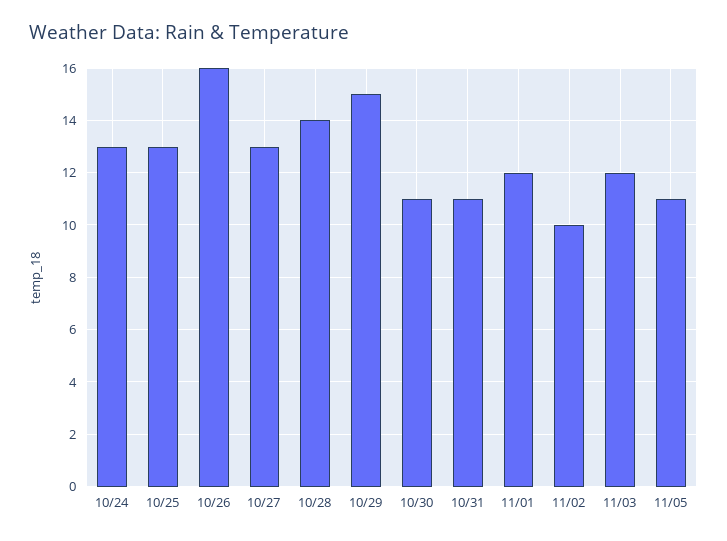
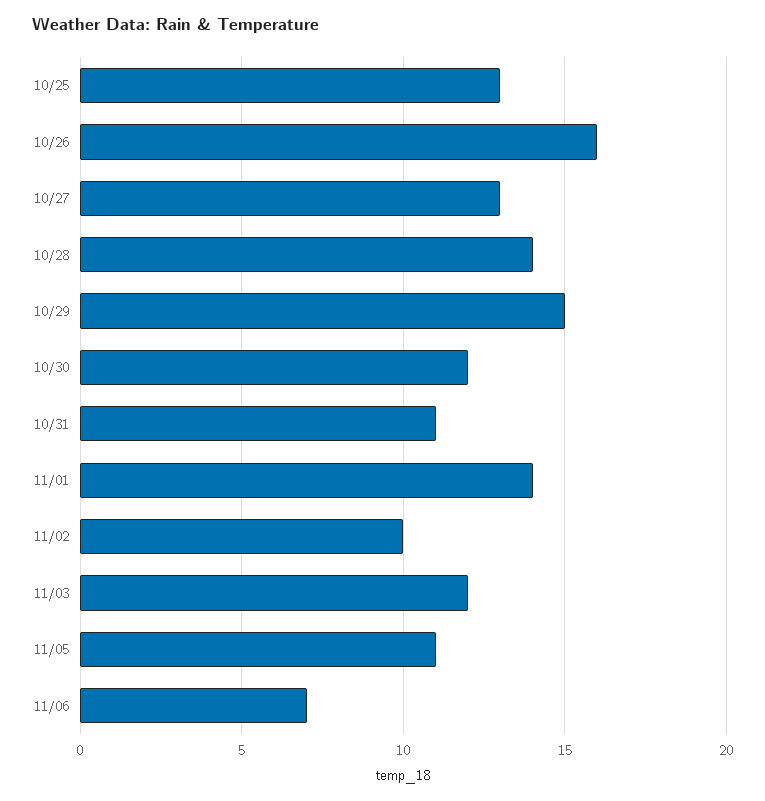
10/24: 13 -> none
10/30: 11 -> 12
11/01: 12 -> 14
11/06: none -> 7

